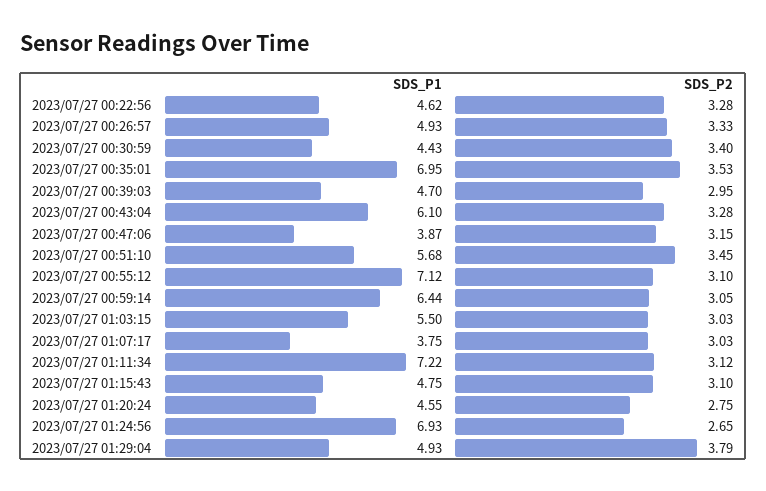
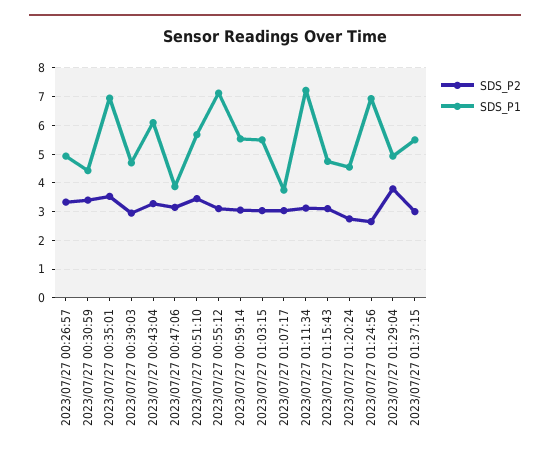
SDS_P1, 2023/07/27 00:22:56: 4.62 -> none
SDS_P2, 2023/07/27 00:22:56: 3.28 -> none
SDS_P1, 2023/07/27 00:59:14: 6.44 -> 5.5
SDS_P2, 2023/07/27 01:37:15: none -> 3
SDS_P1, 2023/07/27 01:37:15: none -> 5.5

